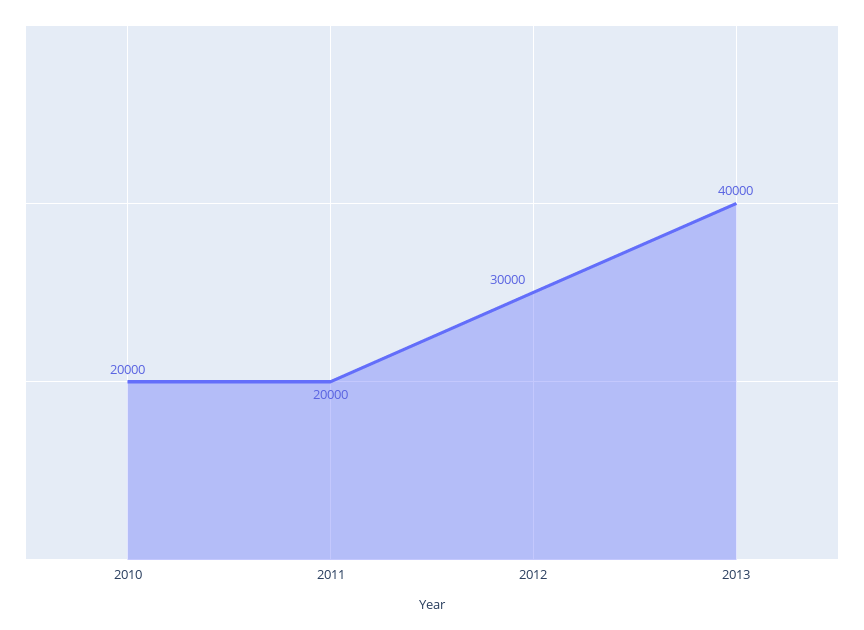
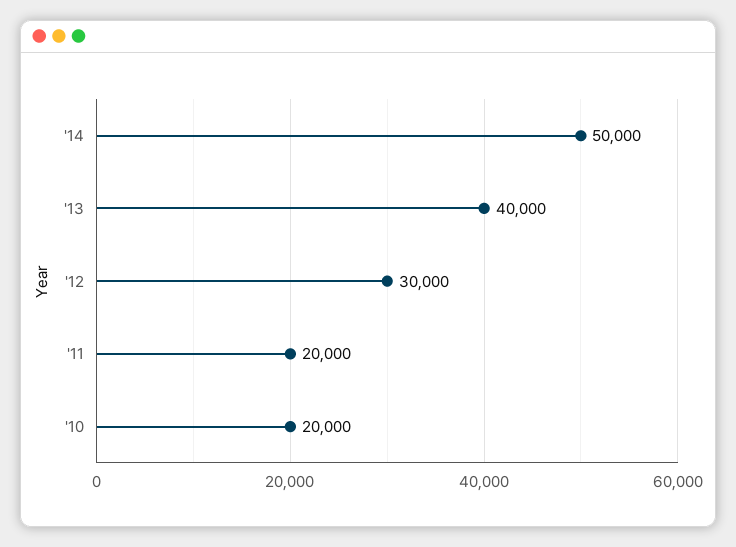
'14: none -> 50000

